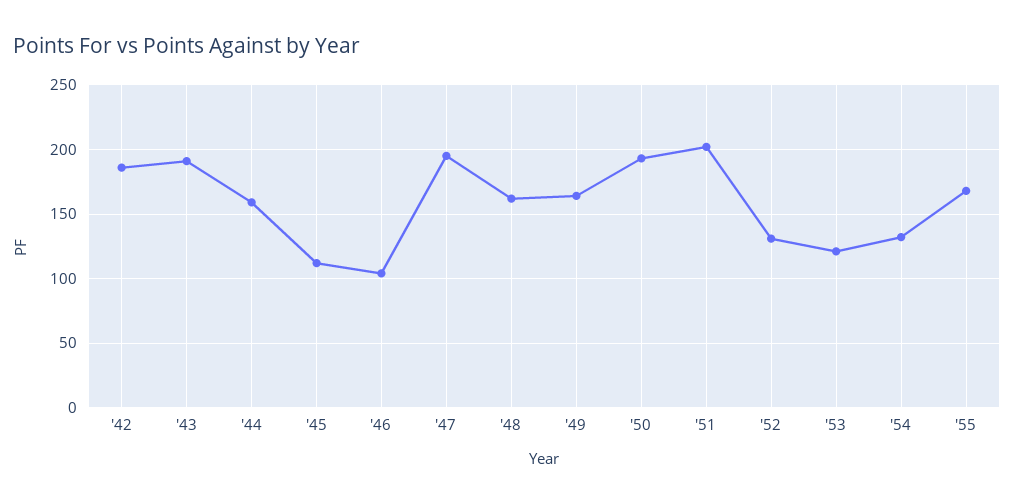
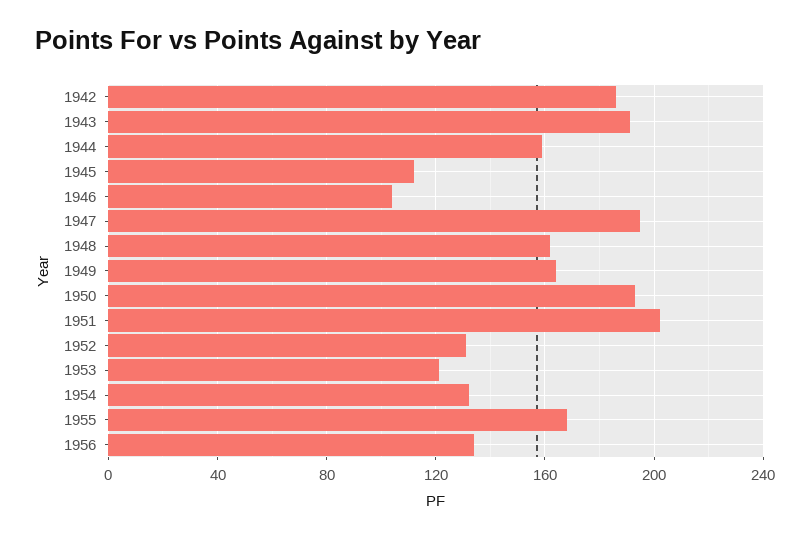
1956: none -> 135

